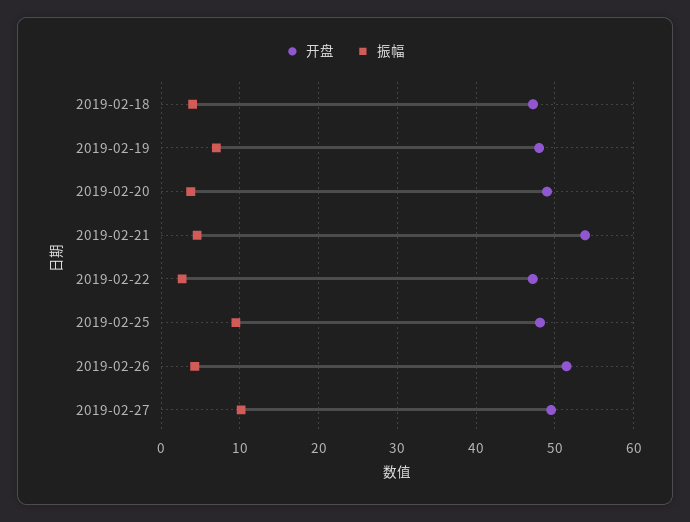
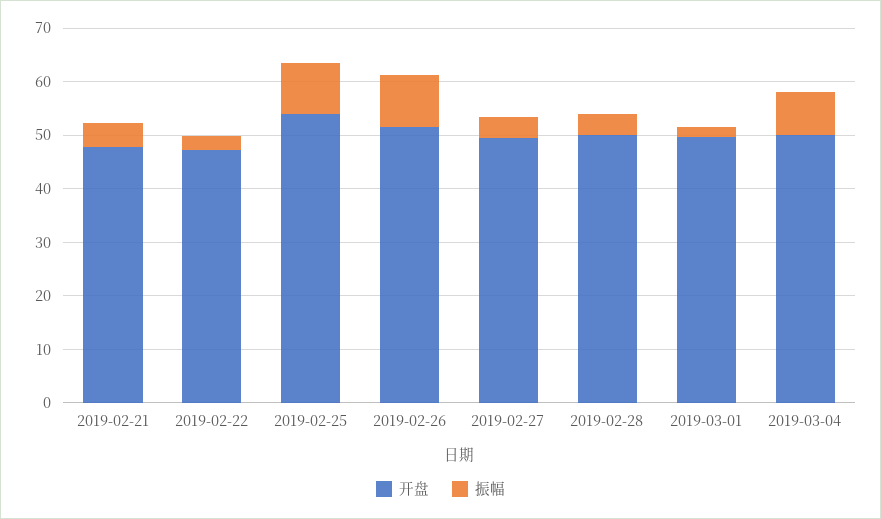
开盘, 2019-02-18: 47 -> none
振幅, 2019-02-18: 4 -> none
开盘, 2019-02-19: 48 -> none
振幅, 2019-02-19: 7 -> none
开盘, 2019-02-20: 49 -> none
振幅, 2019-02-20: 4 -> none
开盘, 2019-02-21: 54 -> 48
开盘, 2019-02-25: 48 -> 54
振幅, 2019-02-26: 4 -> 10
振幅, 2019-02-27: 10 -> 4
开盘, 2019-02-28: none -> 50
振幅, 2019-02-28: none -> 4
开盘, 2019-03-01: none -> 50
振幅, 2019-03-01: none -> 2
开盘, 2019-03-04: none -> 50
振幅, 2019-03-04: none -> 8

